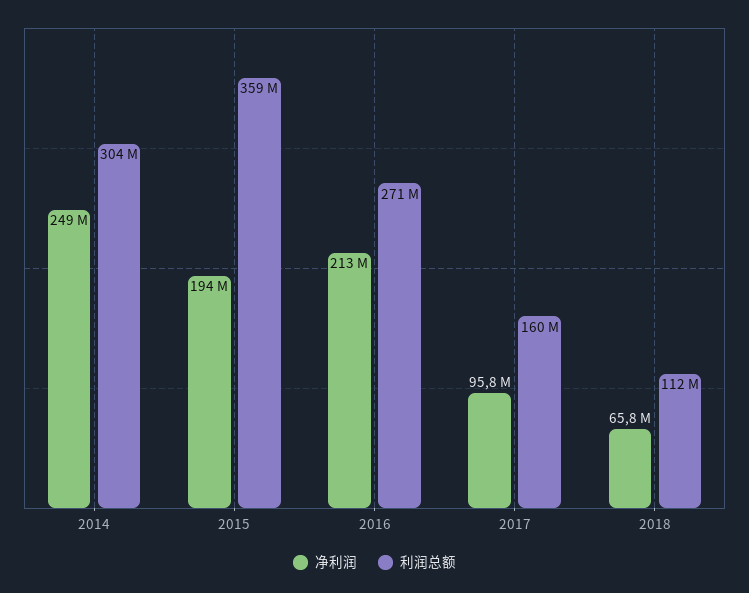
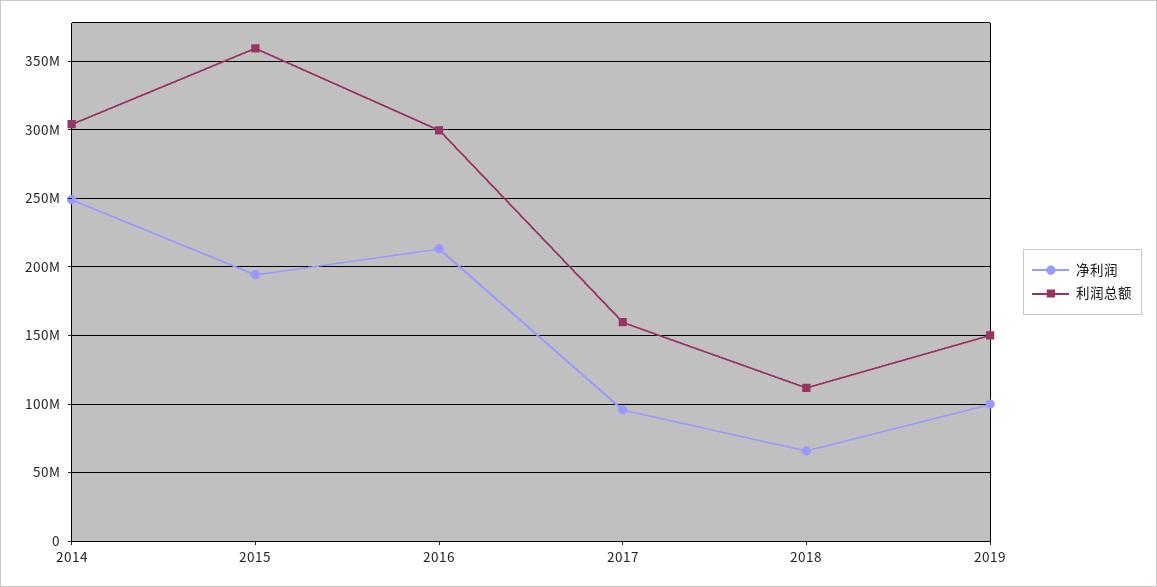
利润总额, 2016: 271000000 -> 300000000
净利润, 2019: none -> 100000000
利润总额, 2019: none -> 150000000

